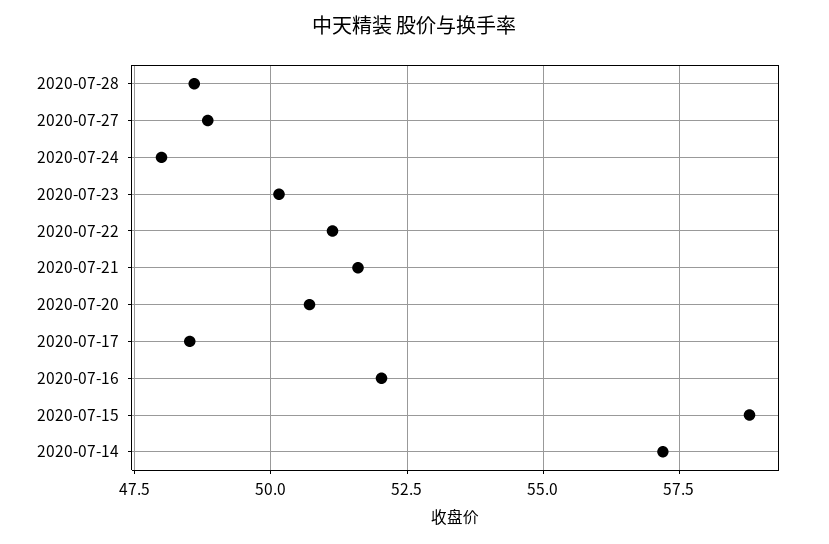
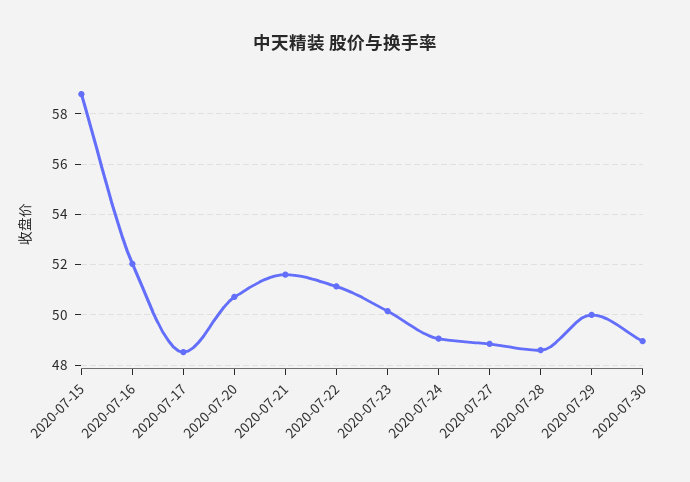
2020-07-24: 48 -> 49
2020-07-14: 57.25 -> none
2020-07-29: none -> 50
2020-07-30: none -> 49

